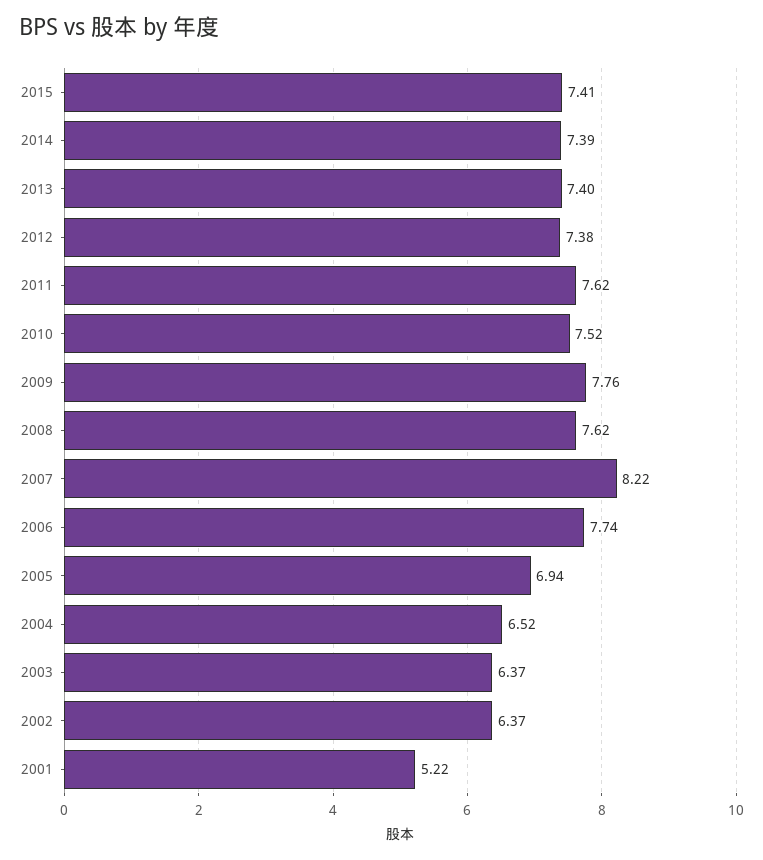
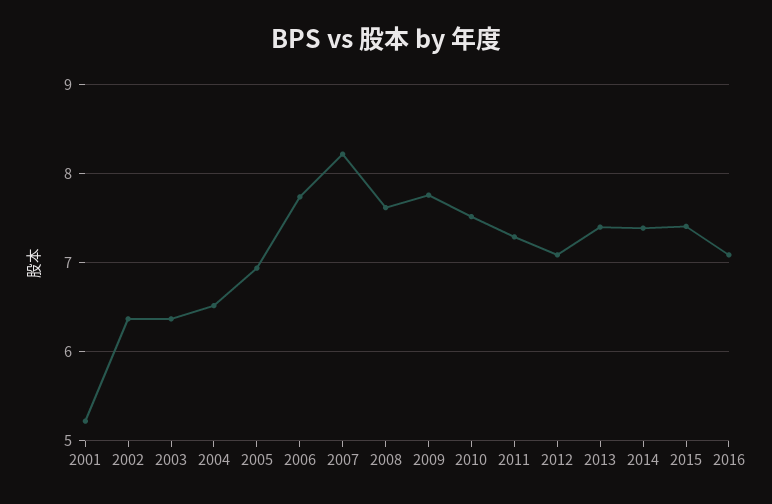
2012: 7.38 -> 7.1
2011: 7.62 -> 7.3
2016: none -> 7.1

